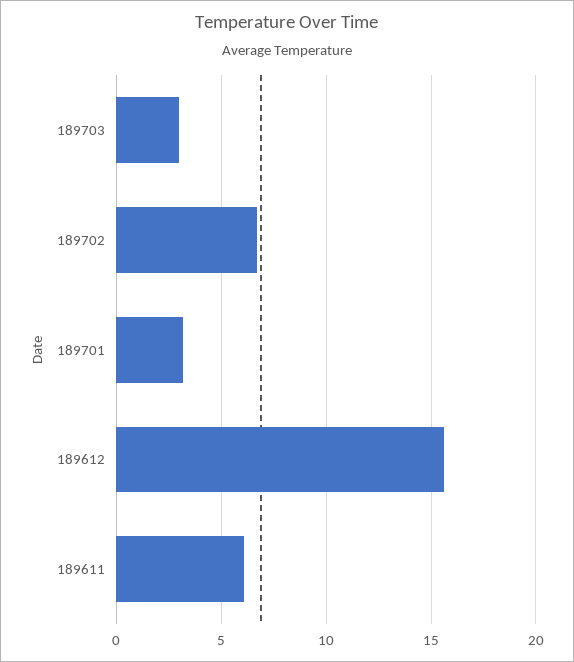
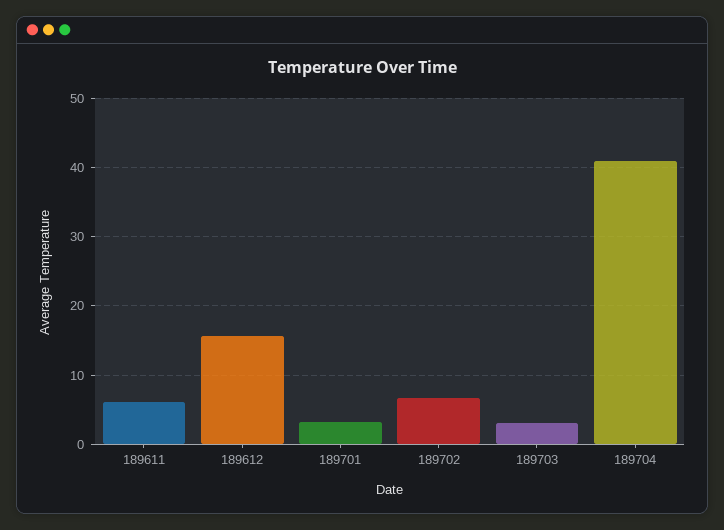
189704: none -> 41

